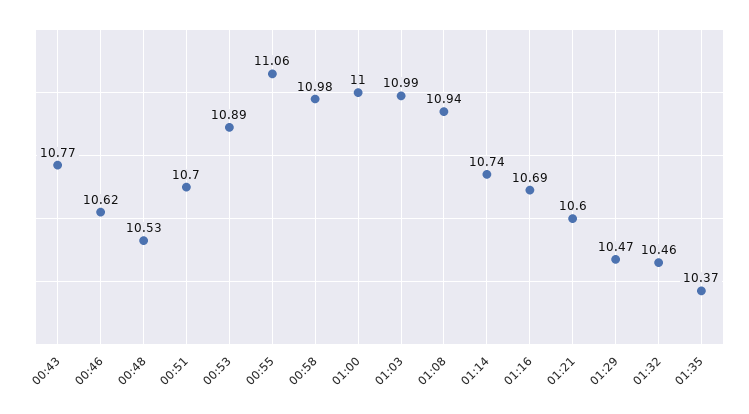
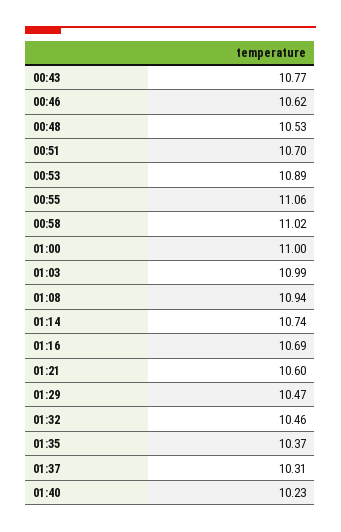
00:58: 10.98 -> 11.02
01:37: none -> 10.31
01:40: none -> 10.23

